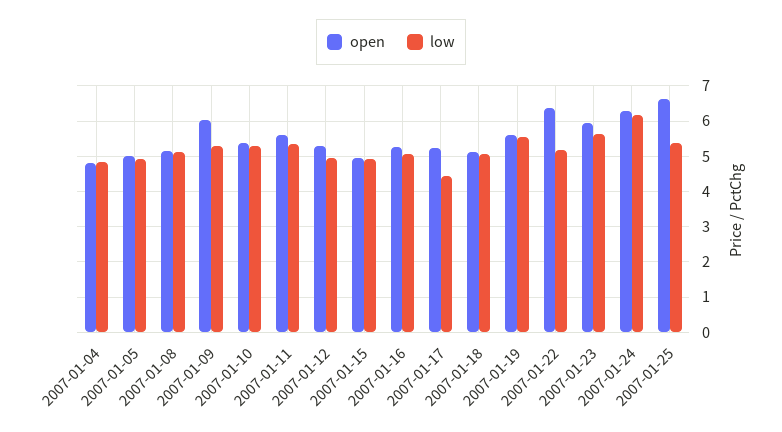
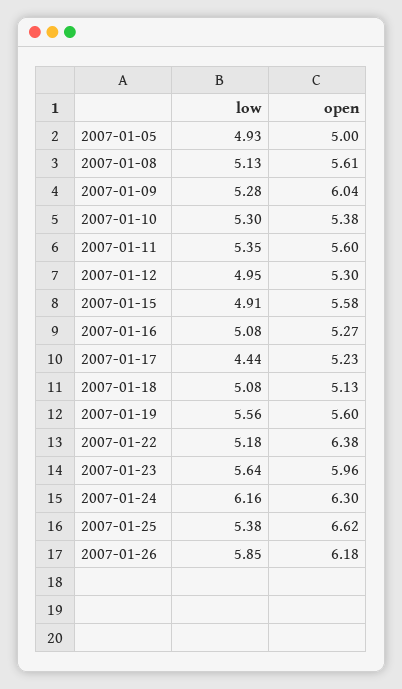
open, 2007-01-04: 4.8 -> none
low, 2007-01-04: 4.8 -> none
open, 2007-01-08: 5.2 -> 5.61
open, 2007-01-15: 5 -> 5.58
low, 2007-01-26: none -> 5.85
open, 2007-01-26: none -> 6.18

